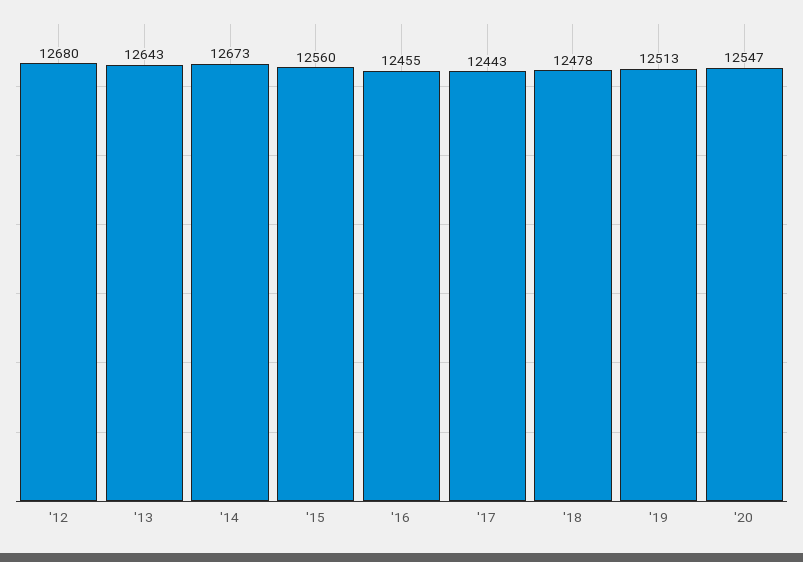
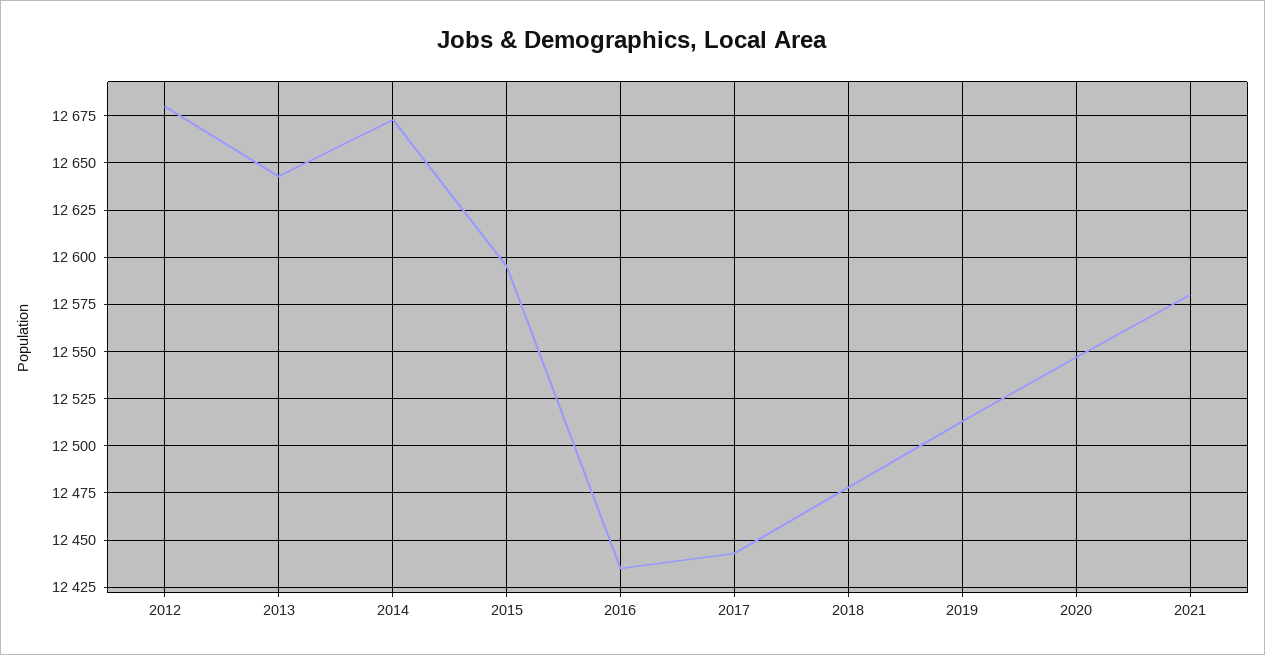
'15: 12560 -> 12595
'16: 12455 -> 12435
2021: none -> 12580

